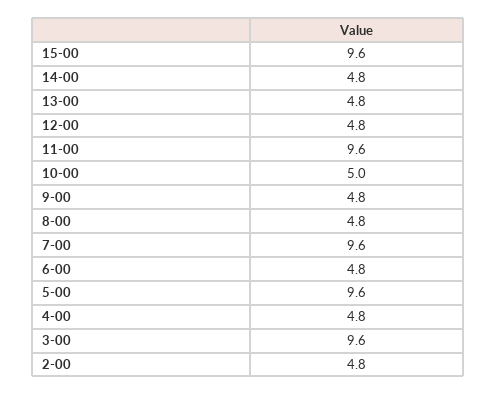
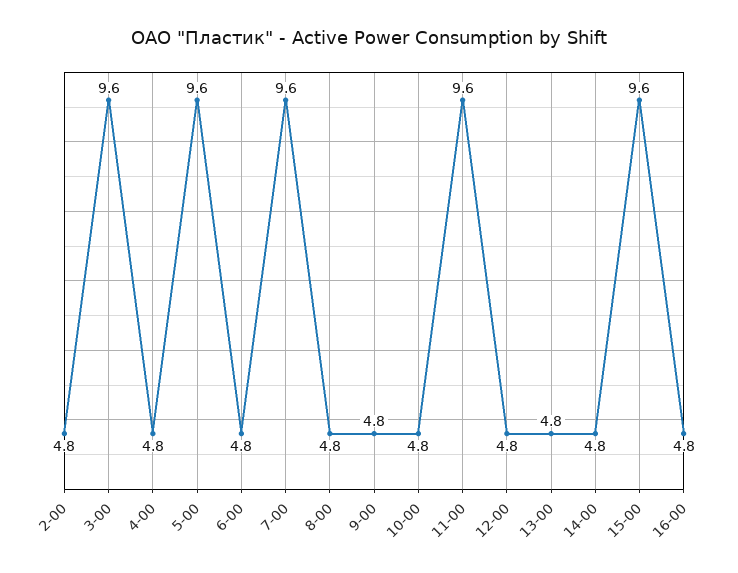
10-00: 5 -> 4.8
16-00: none -> 4.8

